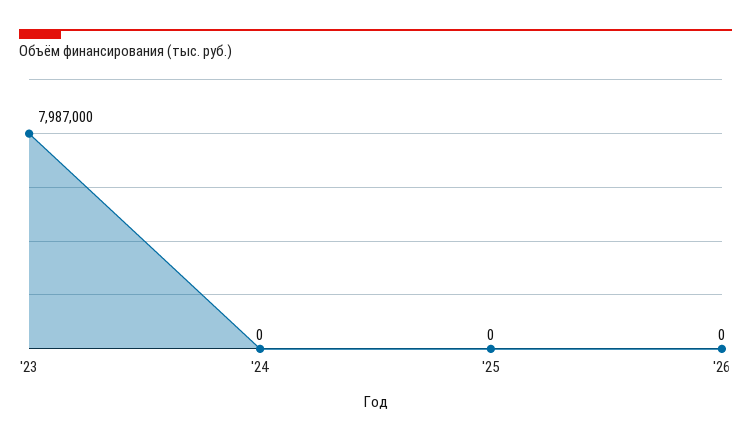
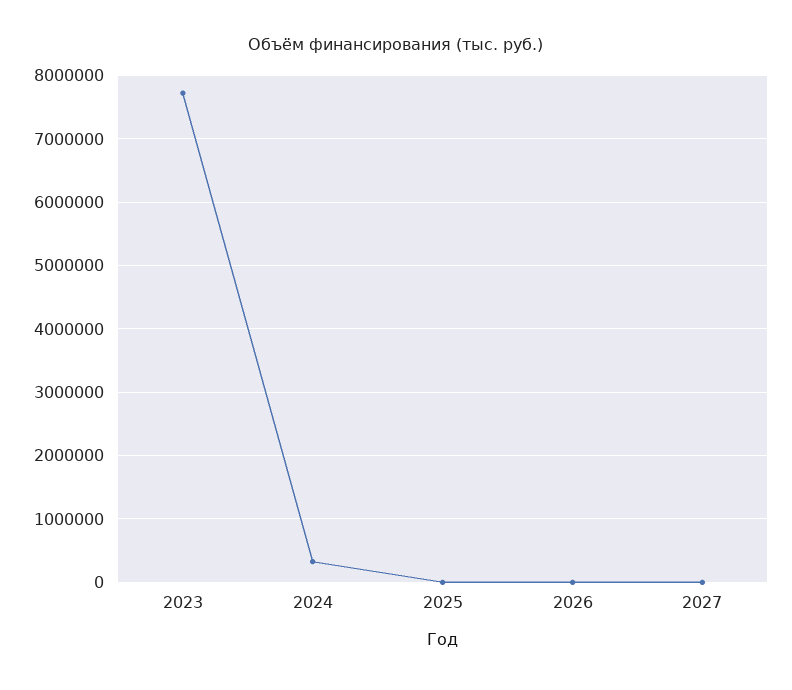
'23: 7987000 -> 7700000
'24: 0 -> 300000
2027: none -> 0

